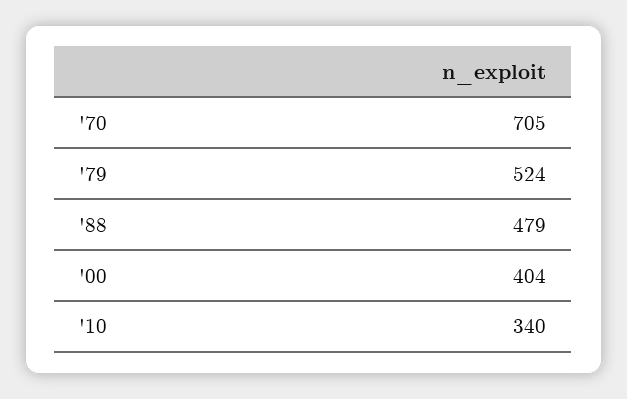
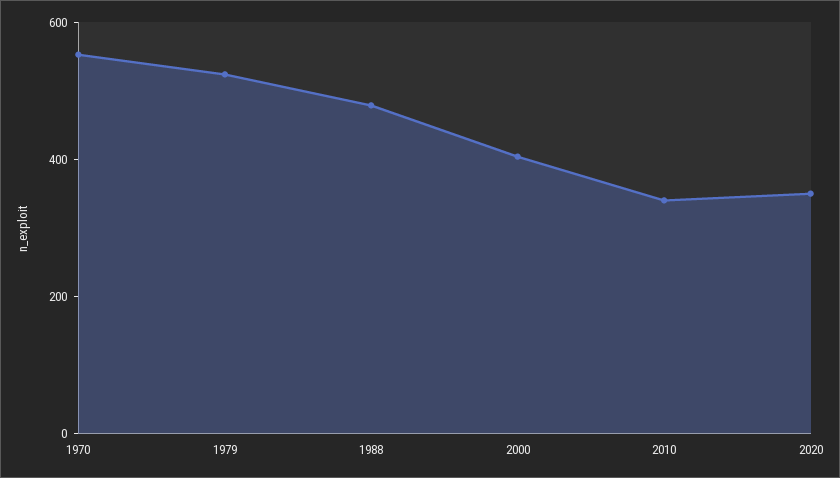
'70: 705 -> 550
2020: none -> 350

